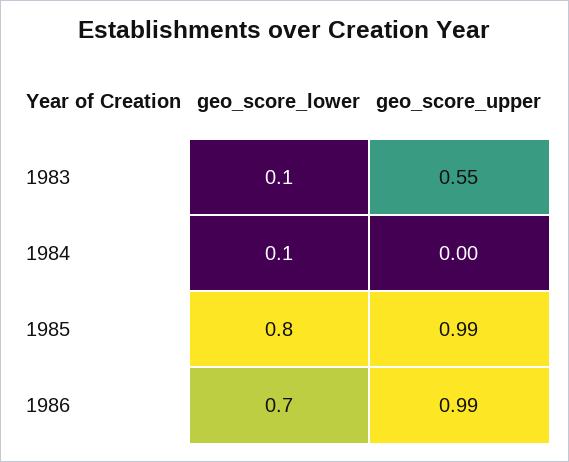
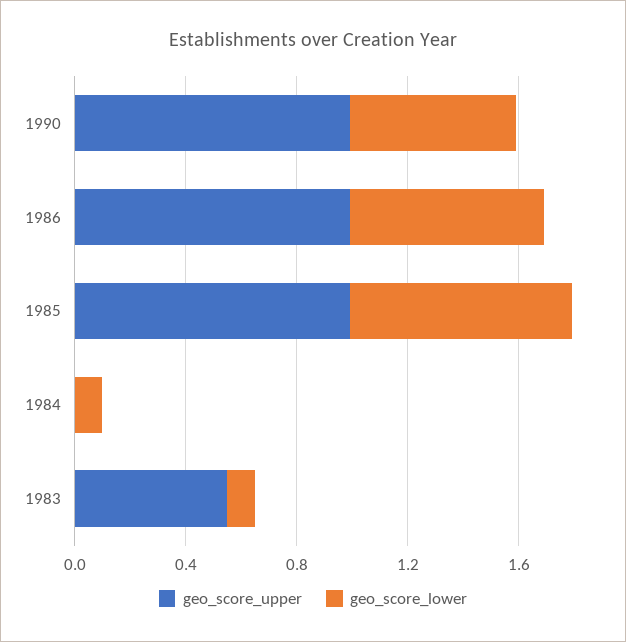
geo_score_upper, 1990: none -> 1
geo_score_lower, 1990: none -> 0.6

